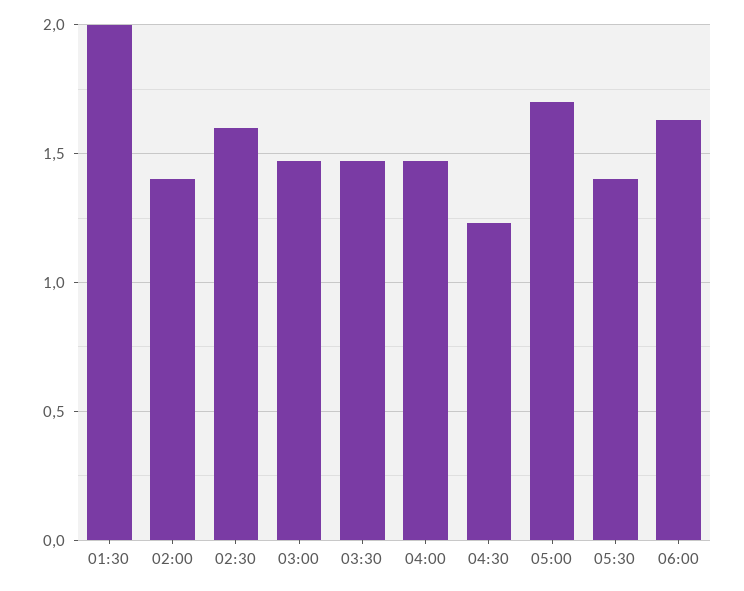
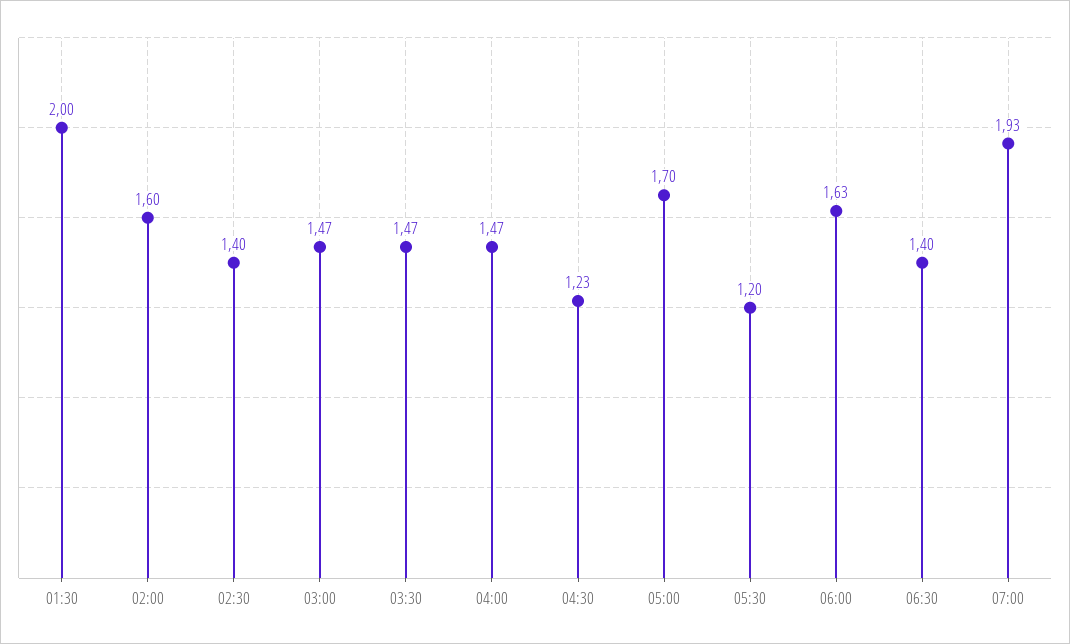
02:00: 1.4 -> 1.6
02:30: 1.6 -> 1.4
05:30: 1.4 -> 1.2
06:30: none -> 1.4
07:00: none -> 1.93

